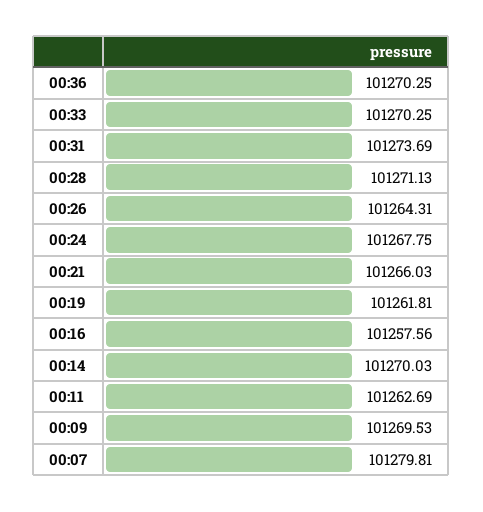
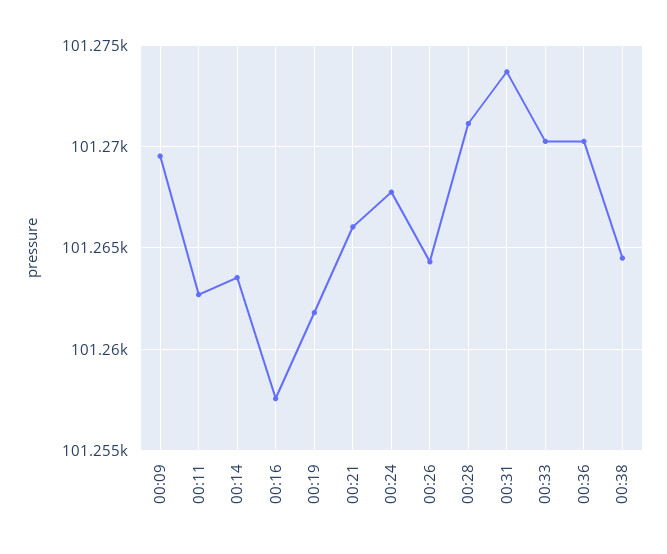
00:14: 101270.03 -> 101263.5
00:07: 101279.81 -> none
00:38: none -> 101264.5

